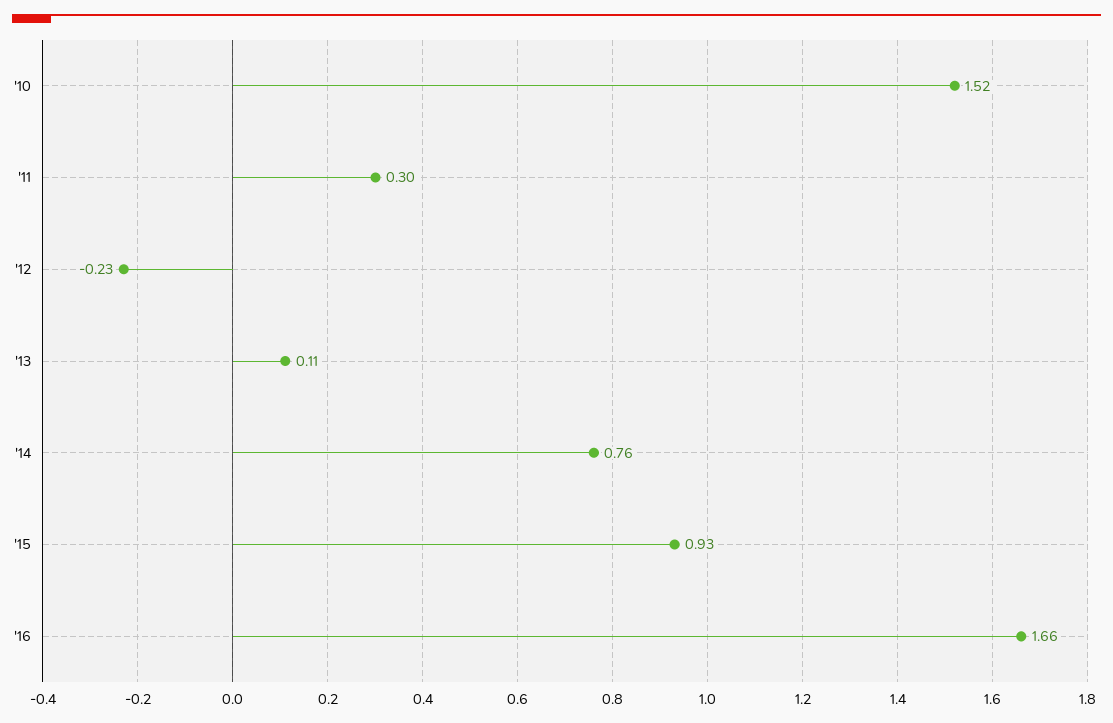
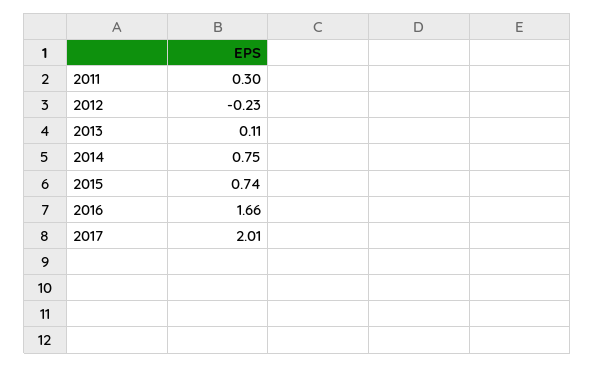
'10: 1.52 -> none
'14: 0.76 -> 0.75
'15: 0.93 -> 0.74
2017: none -> 2.01

